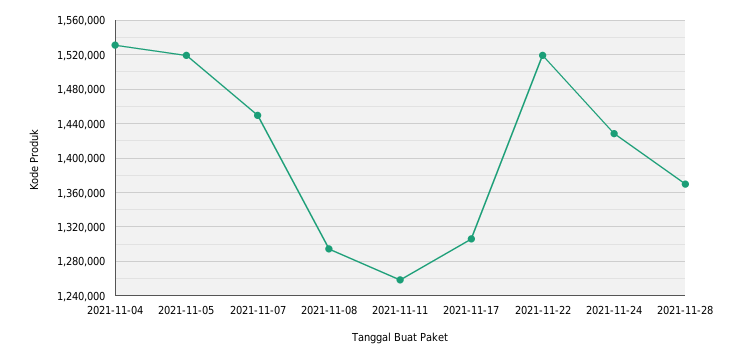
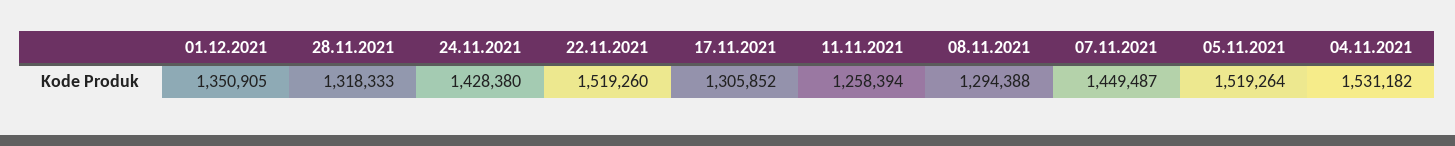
2021-11-28: 1370000 -> 1318333
01.12.2021: none -> 1350905

